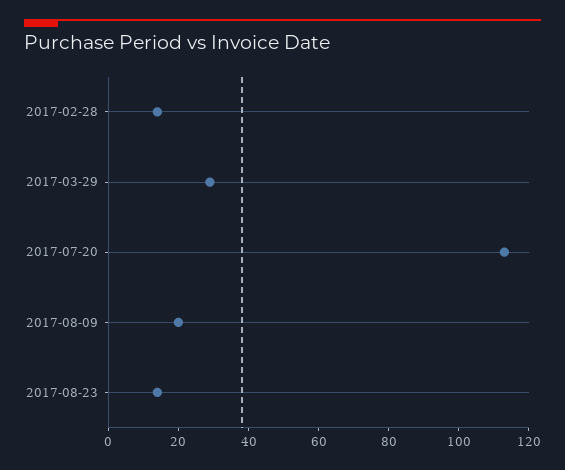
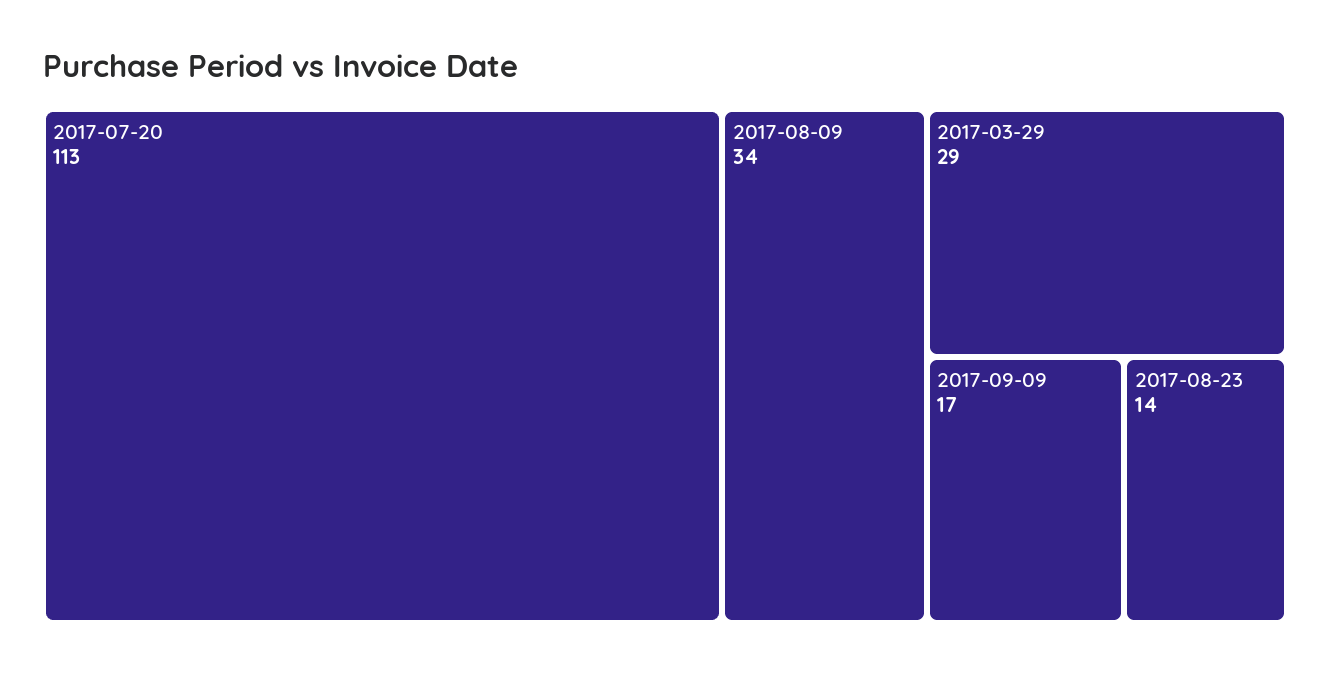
2017-02-28: 15 -> none
2017-08-09: 20 -> 34
2017-09-09: none -> 17

